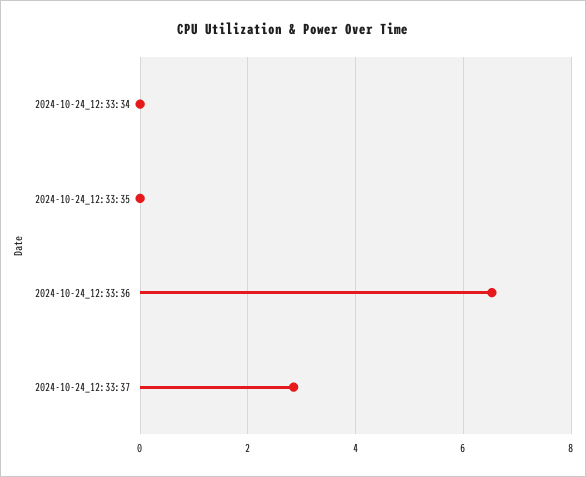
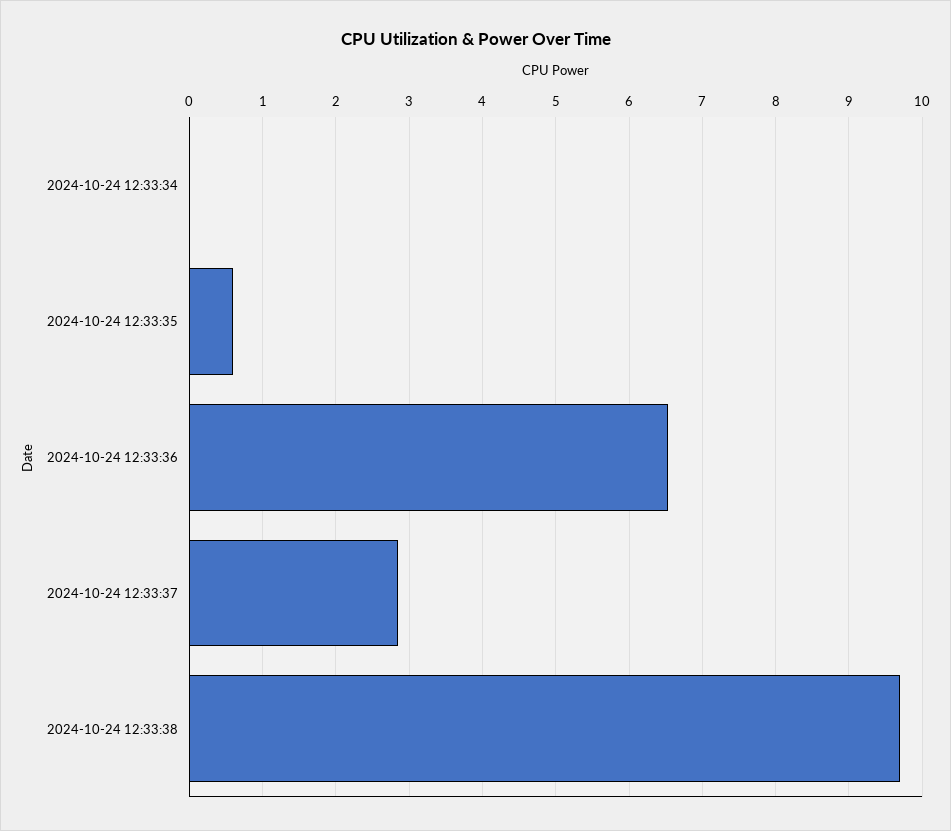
2024-10-24_12:33:35: 0 -> 0.6
2024-10-24 12:33:38: none -> 9.7

